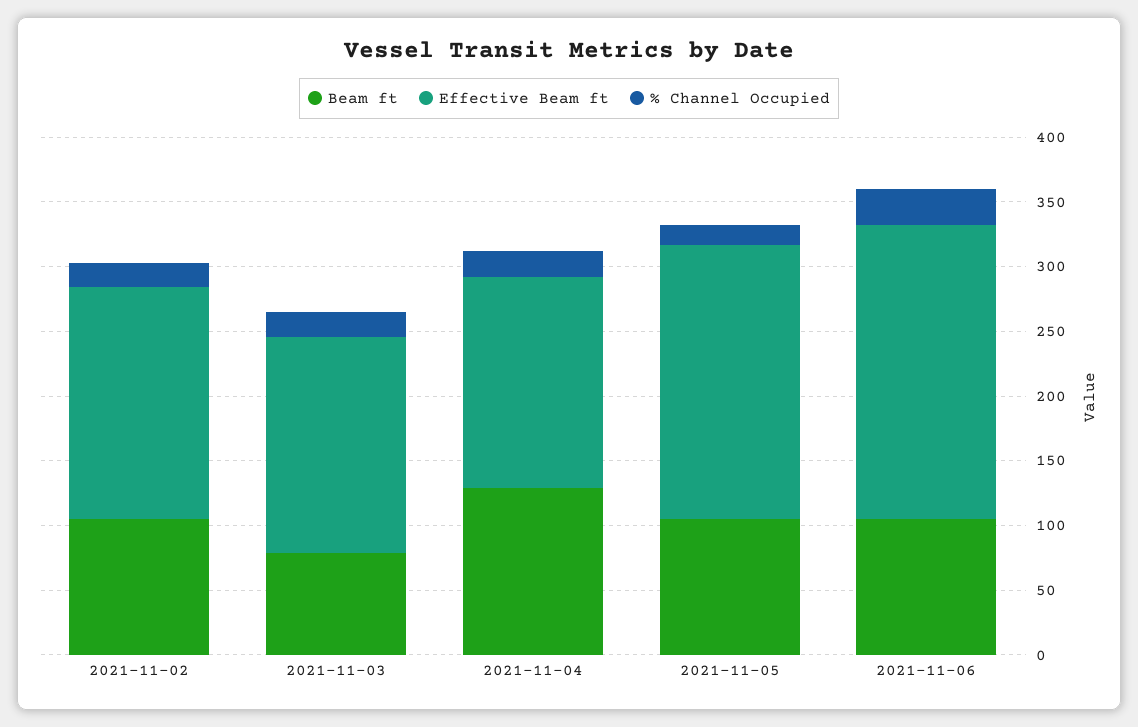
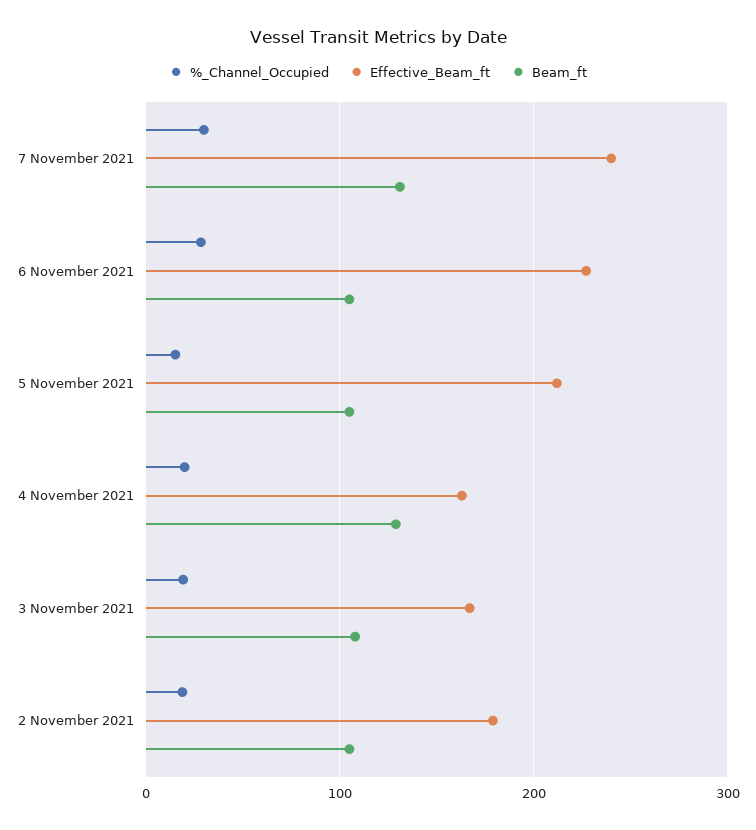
Beam ft, 2021-11-03: 80 -> 110
% Channel Occupied, 7 November 2021: none -> 30
Effective Beam ft, 7 November 2021: none -> 240
Beam ft, 7 November 2021: none -> 130

